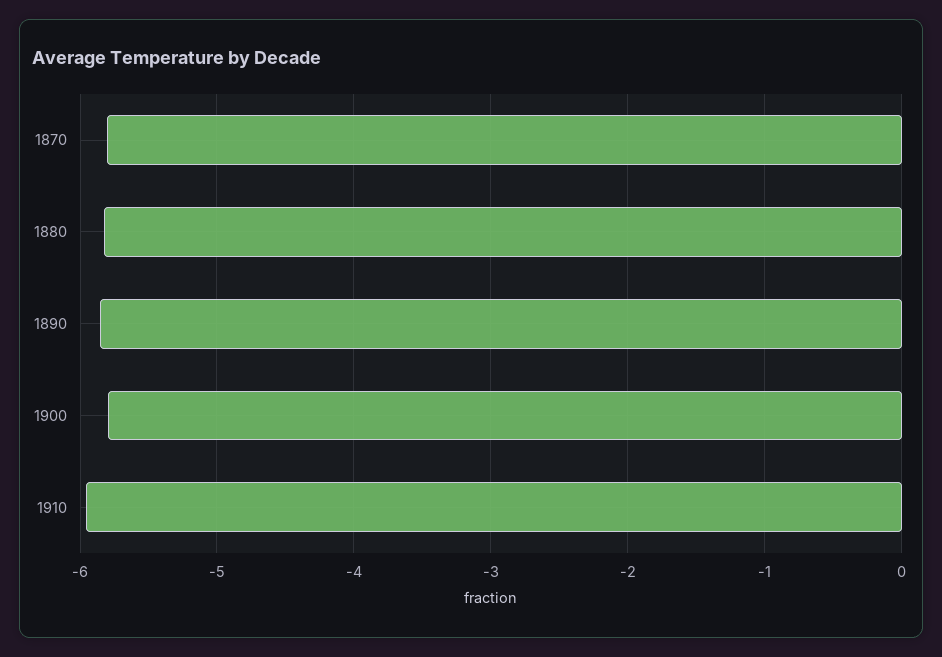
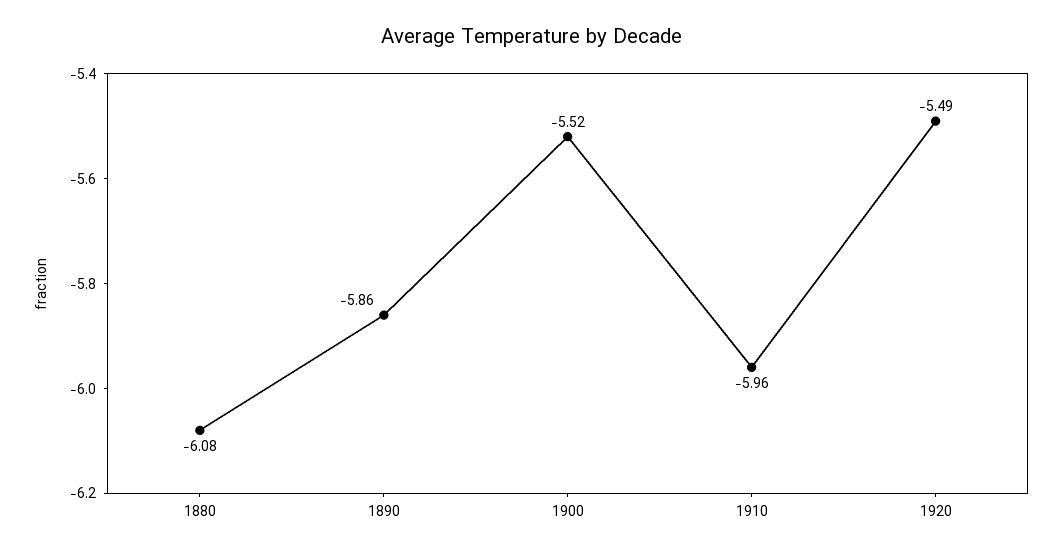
1870: -5.8 -> none
1880: -5.8 -> -6.08
1900: -5.8 -> -5.52
1920: none -> -5.49

